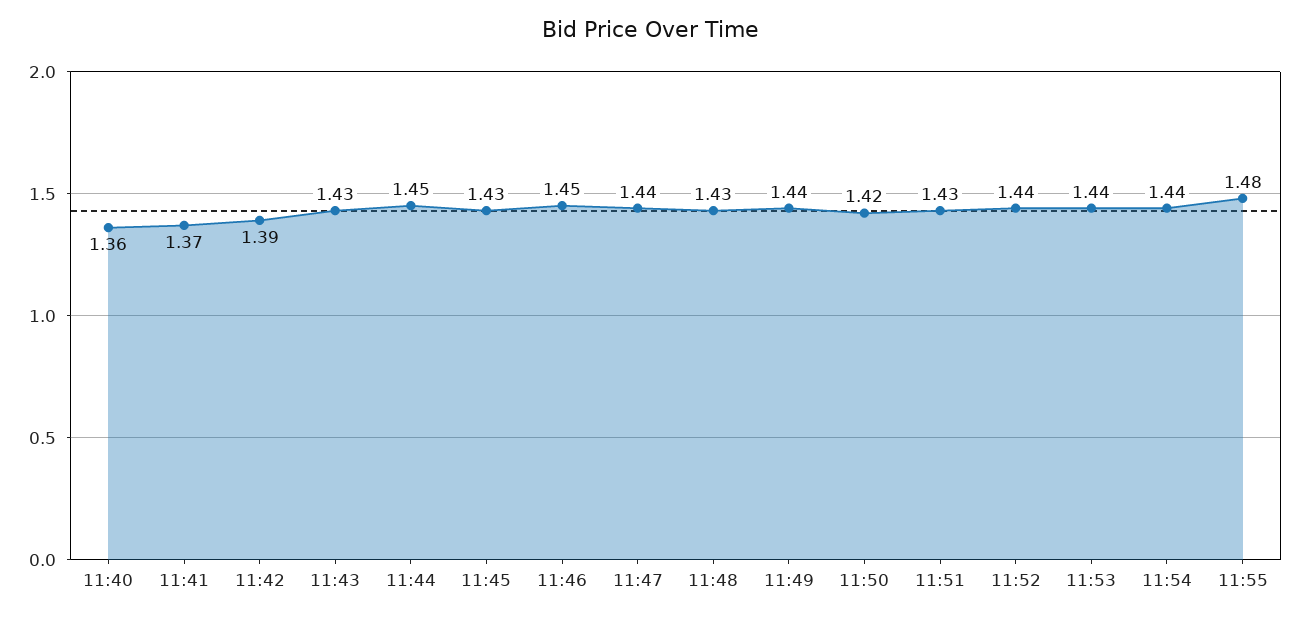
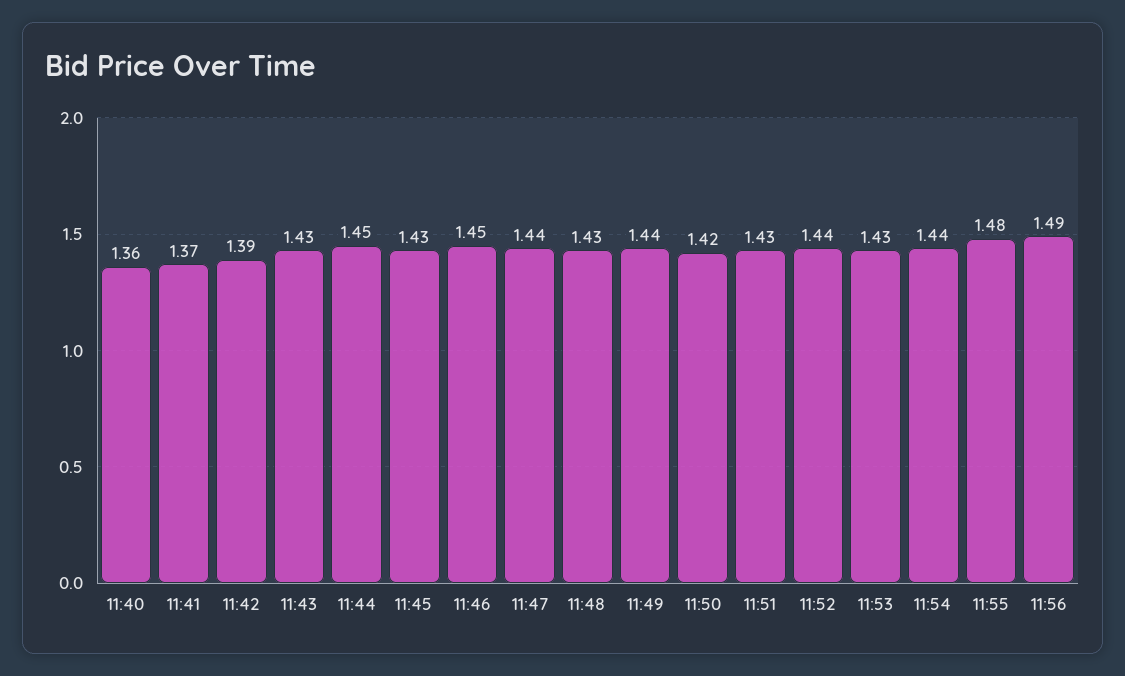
11:53: 1.44 -> 1.43
11:56: none -> 1.49

